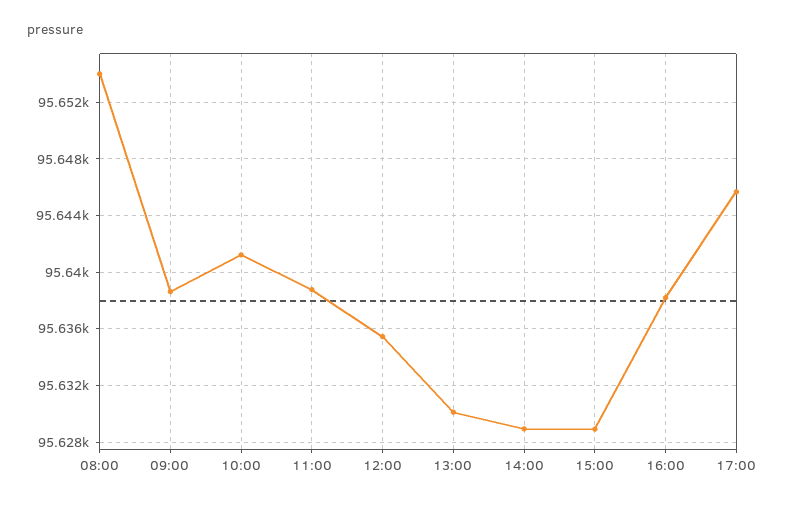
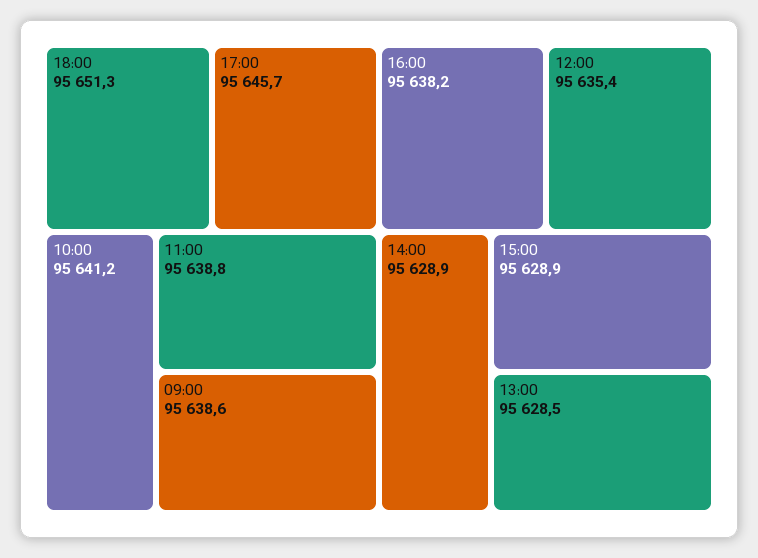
08:00: 95654 -> none
13:00: 95630 -> 95628.5
18:00: none -> 95651.3

